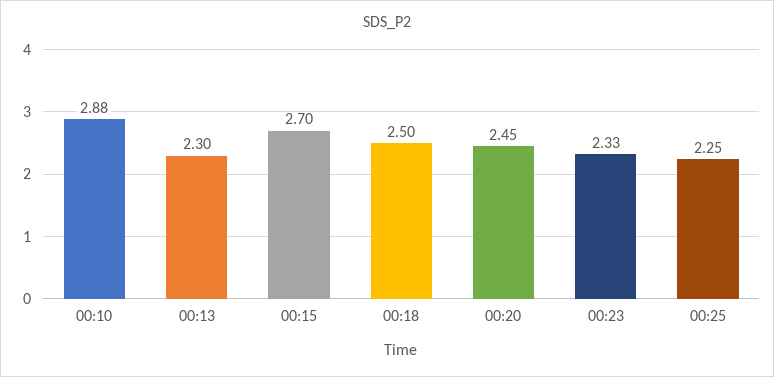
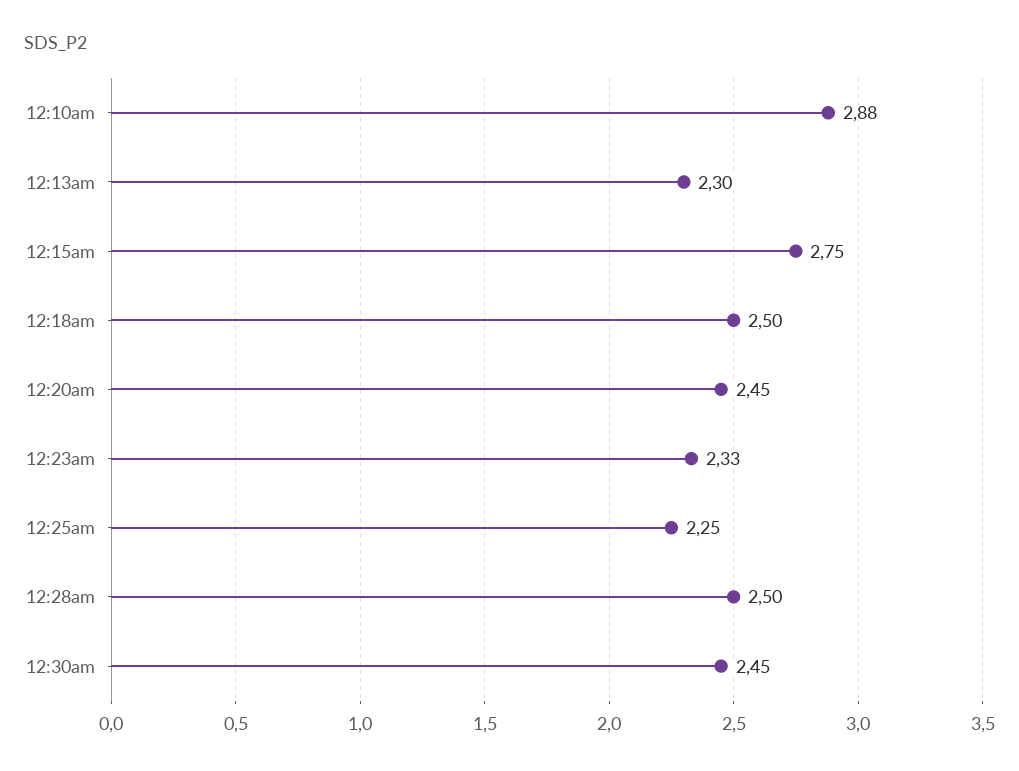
00:15: 2.7 -> 2.75
12:28am: none -> 2.5
12:30am: none -> 2.45

